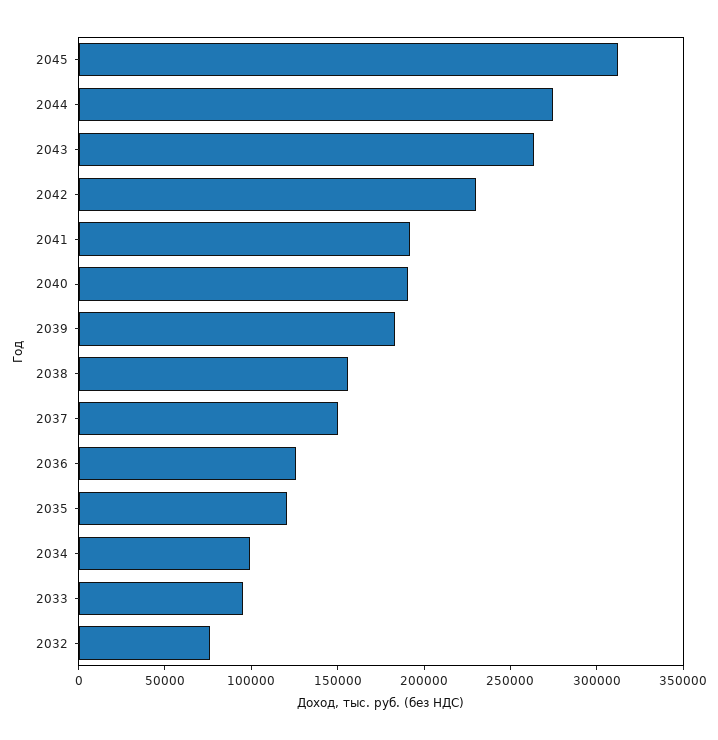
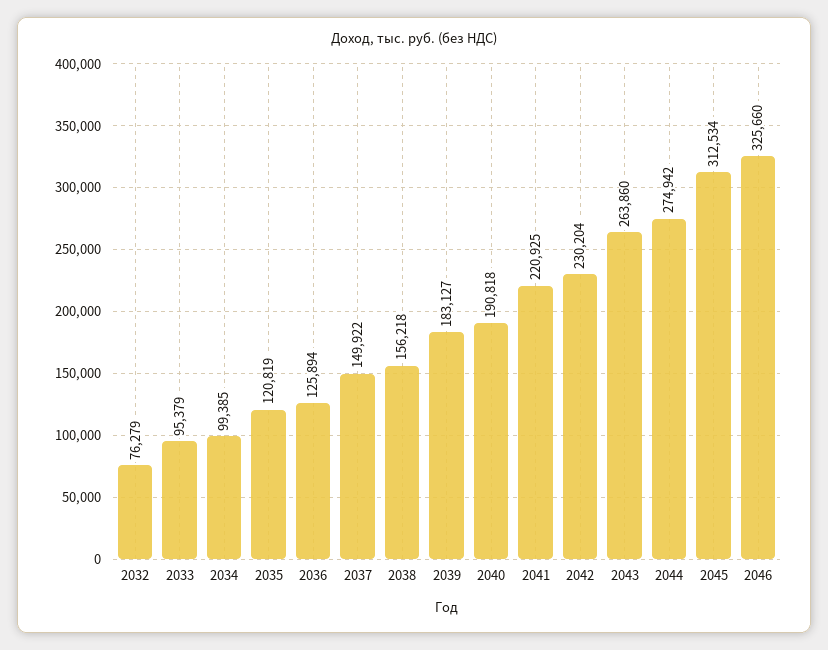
2041: 190000 -> 220925
2046: none -> 325660

